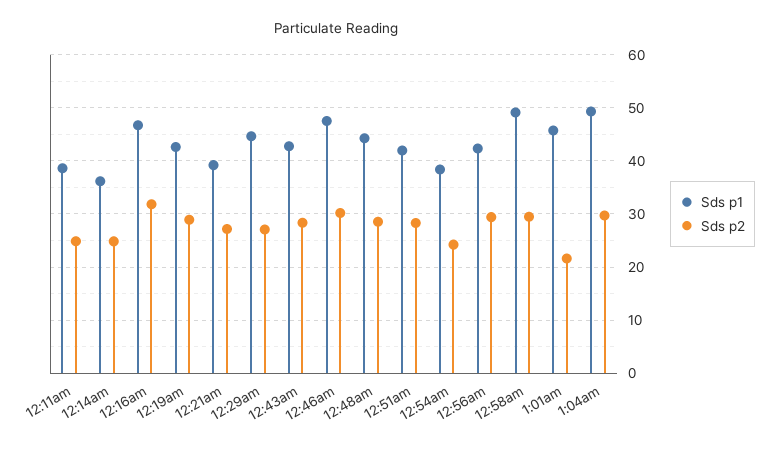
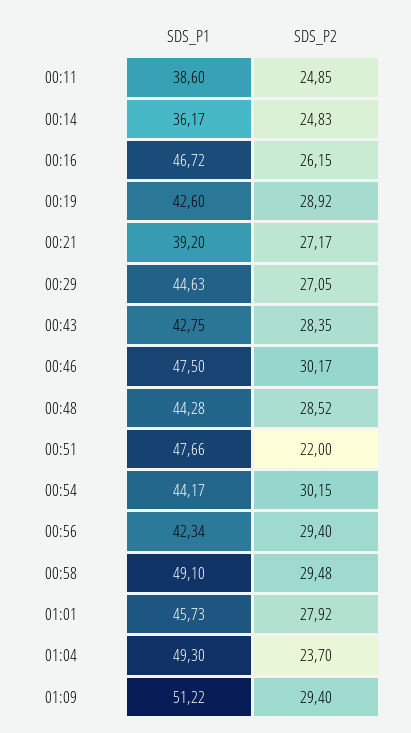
Sds p2, 12:16am: 32 -> 26.15
Sds p1, 12:51am: 42 -> 47.66
Sds p2, 12:51am: 28 -> 22
Sds p1, 12:54am: 38 -> 44.17
Sds p2, 12:54am: 24 -> 30.15
Sds p2, 1:01am: 22 -> 27.92
Sds p2, 1:04am: 30 -> 23.7
Sds p1, 01:09: none -> 51.22
Sds p2, 01:09: none -> 29.4

